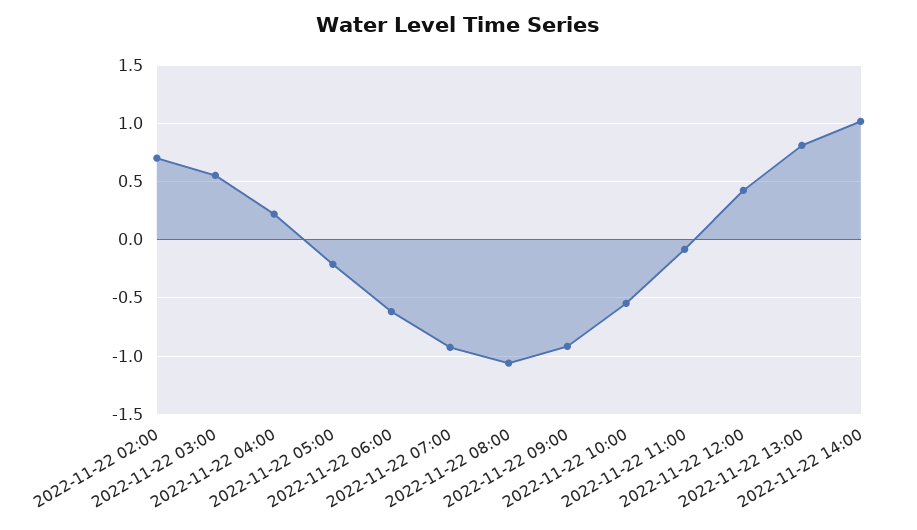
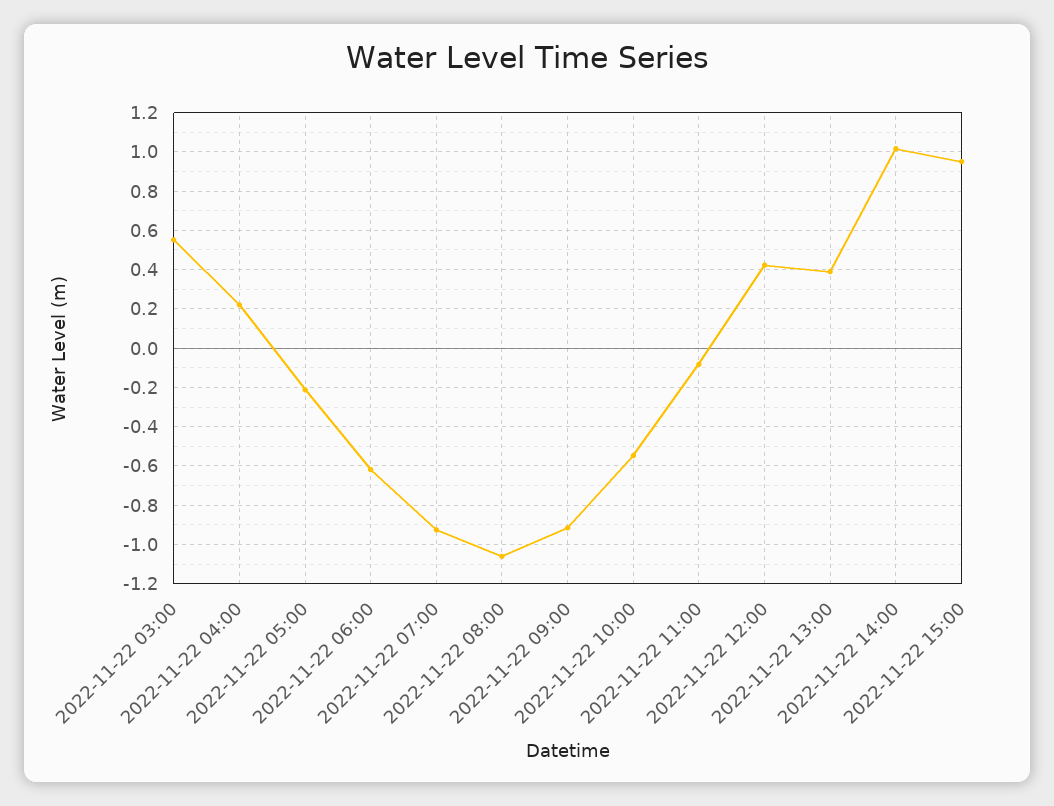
2022-11-22 02:00: 0.7 -> none
2022-11-22 13:00: 0.8 -> 0.4
2022-11-22 15:00: none -> 0.95

